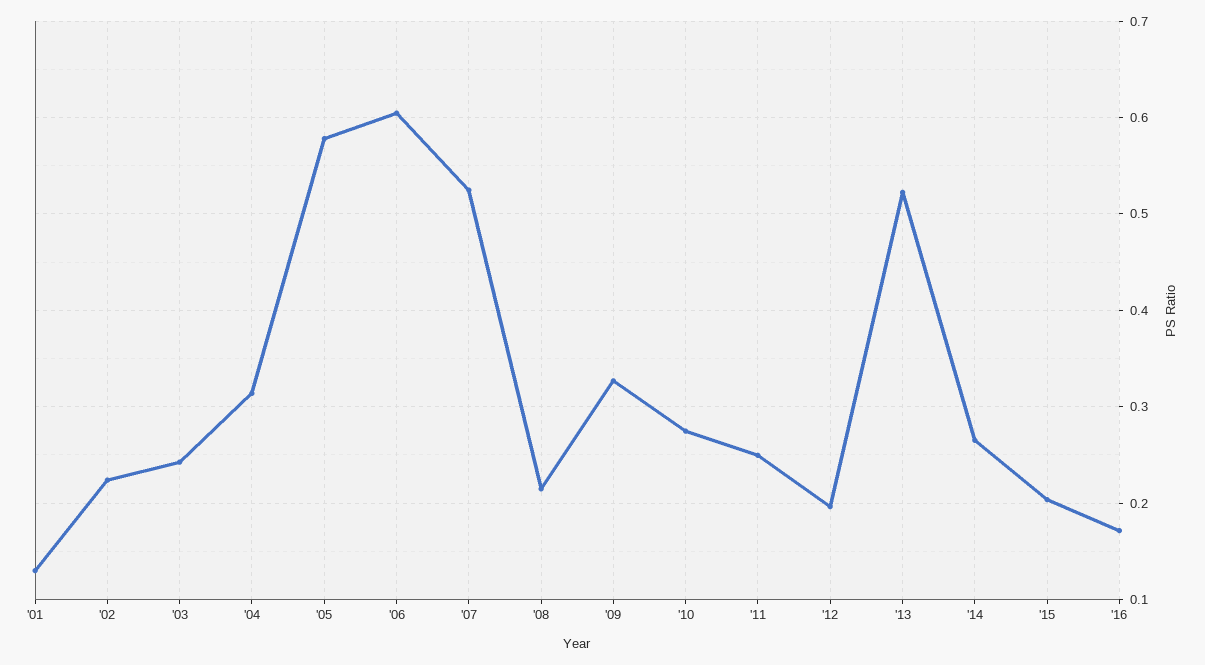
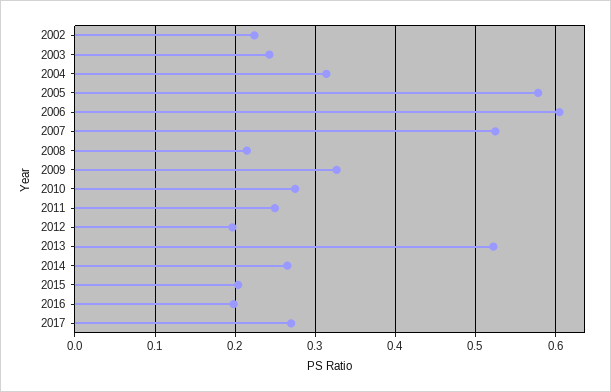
'01: 0.13 -> none
'16: 0.17 -> 0.2
2017: none -> 0.27

